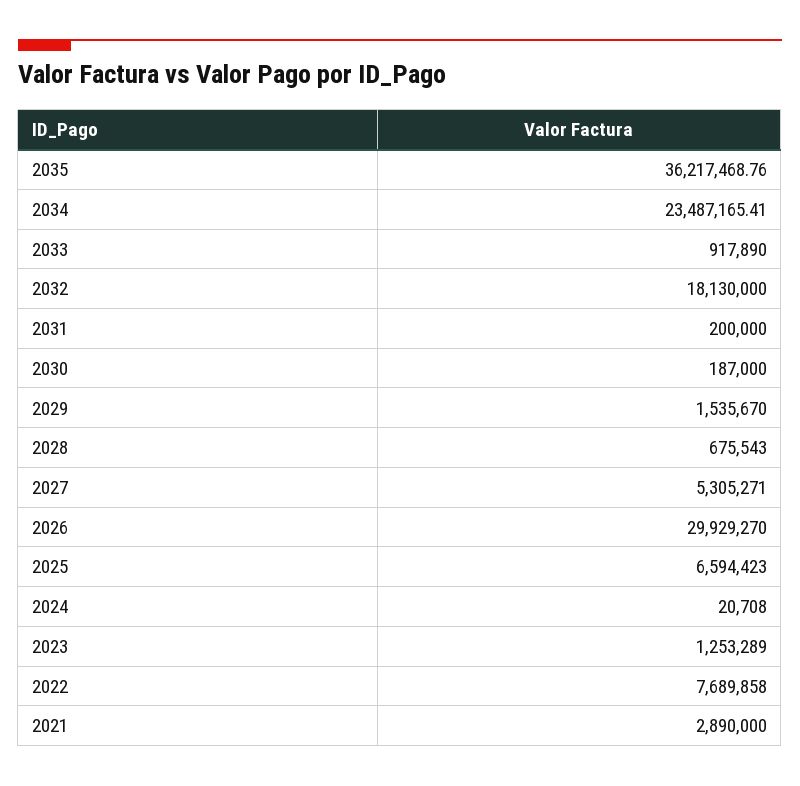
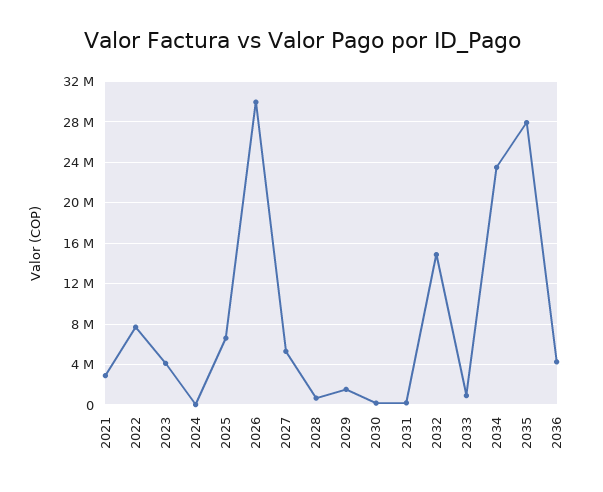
2035: 36217468.76 -> 28000000
2032: 18130000 -> 15000000
2023: 1253289 -> 4000000
2036: none -> 4000000

